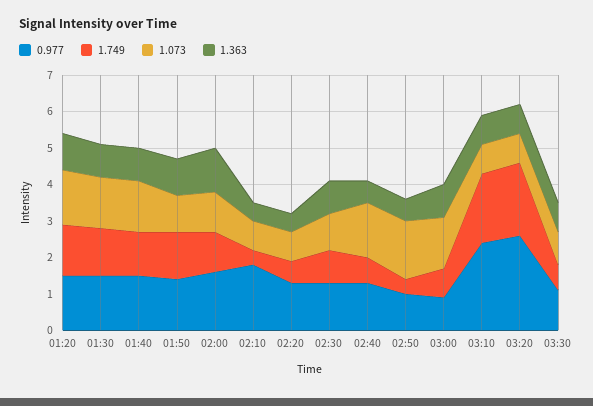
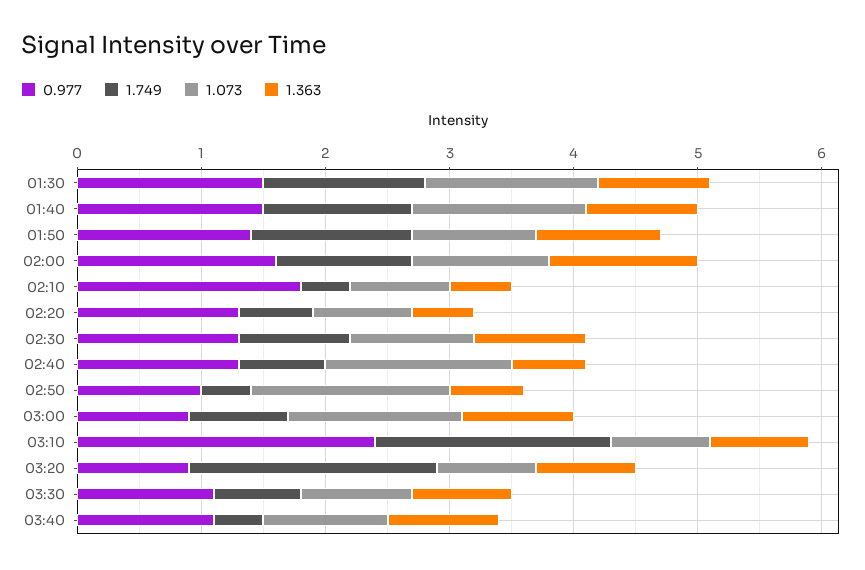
0.977, 01:20: 1.5 -> none
1.749, 01:20: 1.5 -> none
1.073, 01:20: 1.5 -> none
1.363, 01:20: 1 -> none
0.977, 03:20: 2.5 -> 0.9
0.977, 03:40: none -> 1.1
1.749, 03:40: none -> 0.4
1.073, 03:40: none -> 1
1.363, 03:40: none -> 0.9

